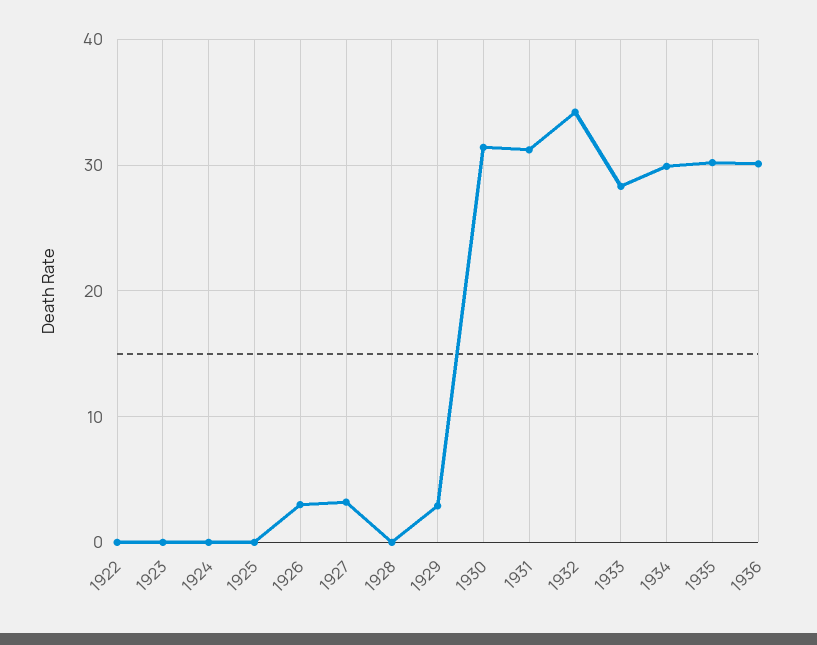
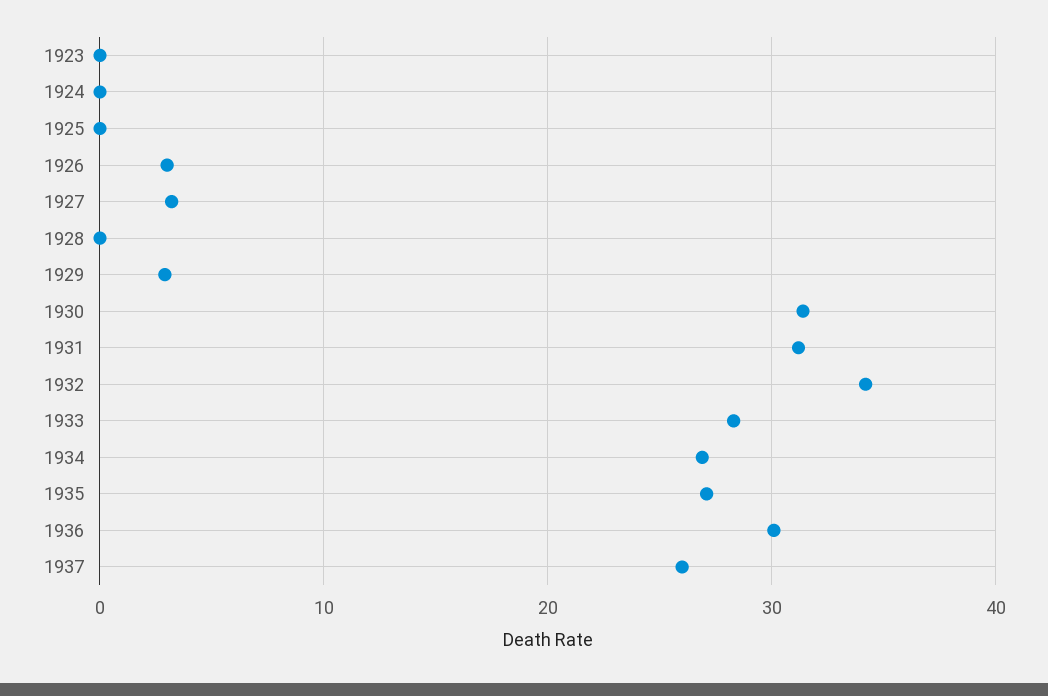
1922: 0 -> none
1934: 30 -> 27
1935: 30 -> 27
1937: none -> 26

